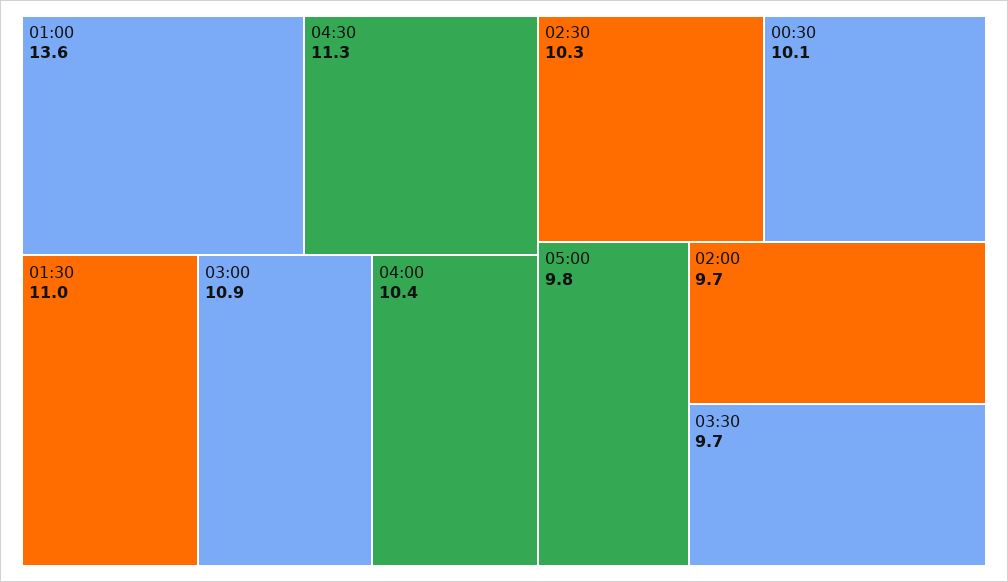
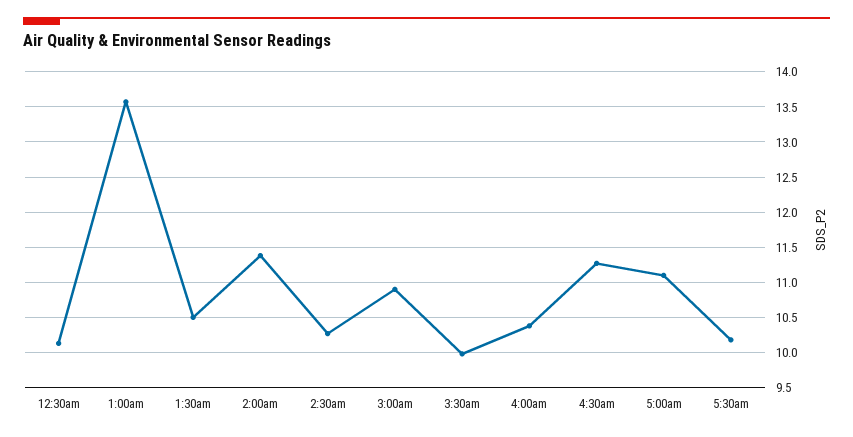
01:30: 11 -> 10.5
05:00: 9.8 -> 11.1
02:00: 9.7 -> 11.4
03:30: 9.7 -> 10
5:30am: none -> 10.2

